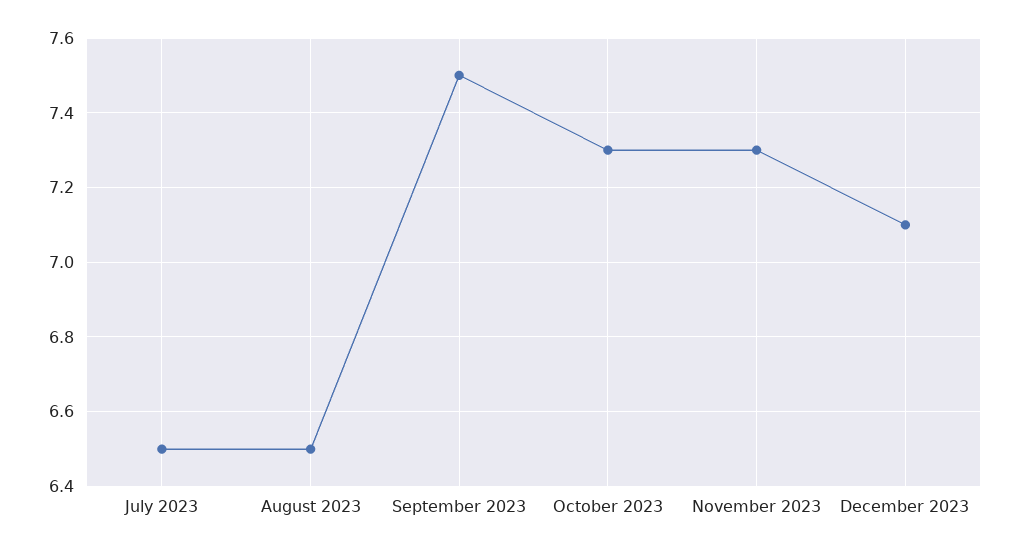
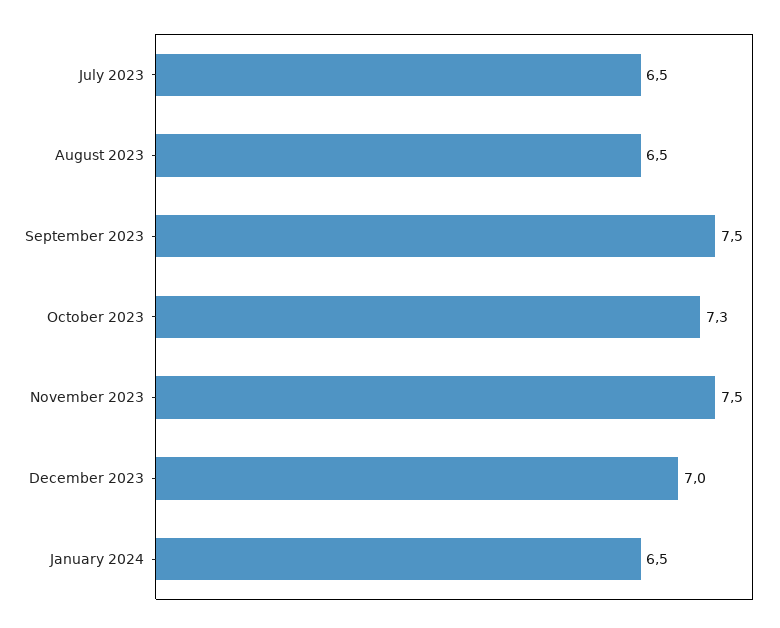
November 2023: 7.3 -> 7.5
December 2023: 7.1 -> 7
January 2024: none -> 6.5

